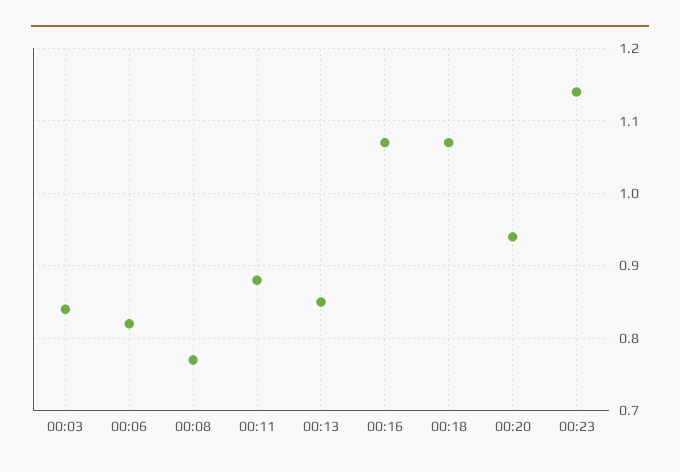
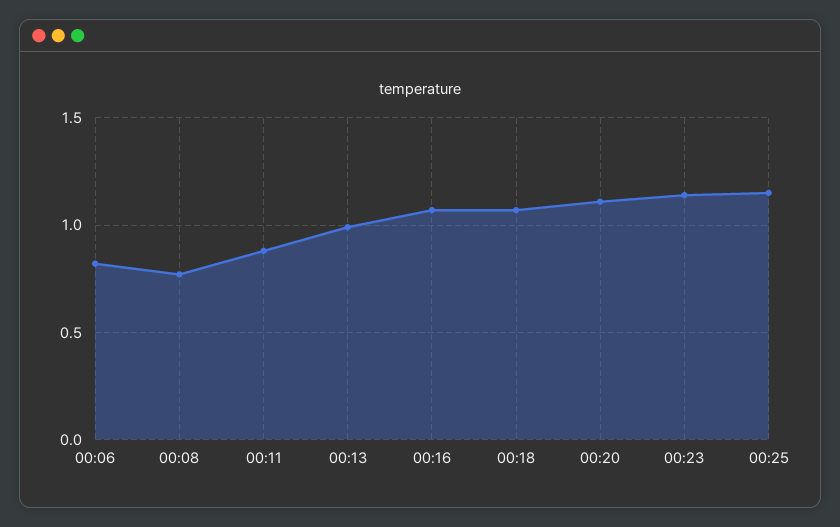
00:03: 0.84 -> none
00:13: 0.85 -> 1
00:20: 0.94 -> 1.1
00:25: none -> 1.15

